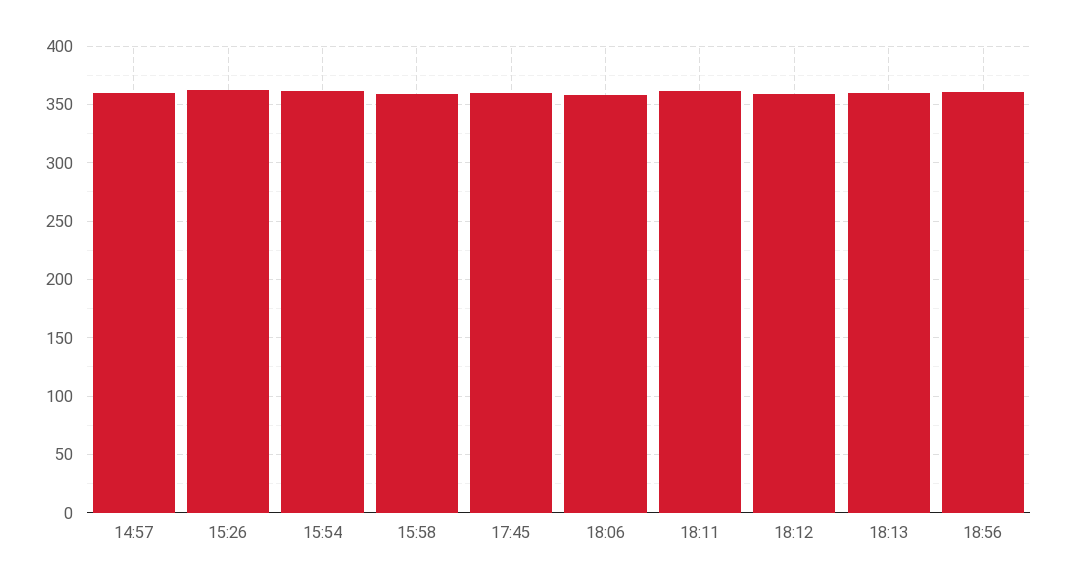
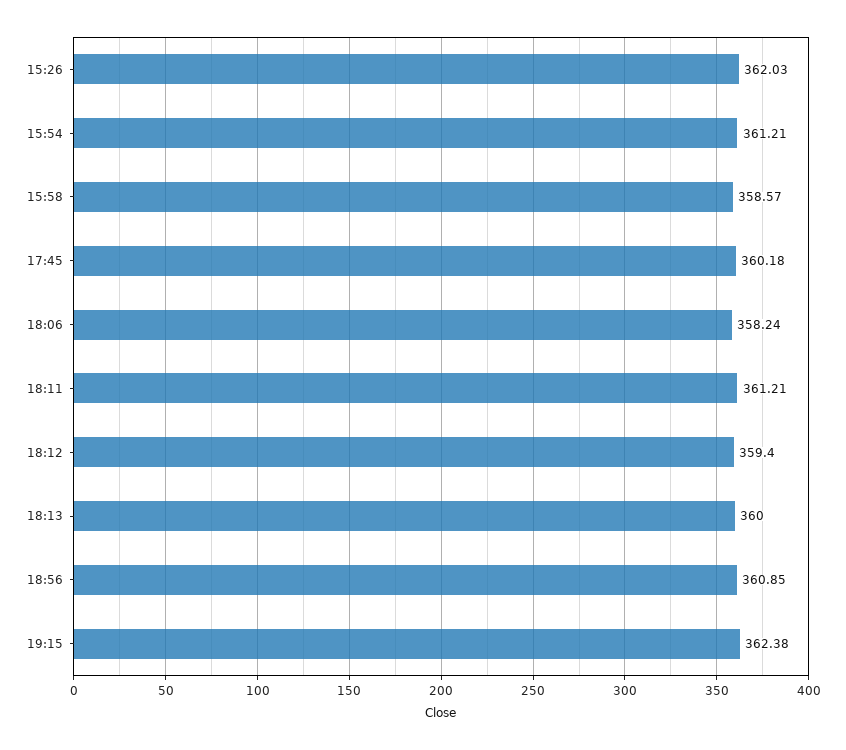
14:57: 360 -> none
19:15: none -> 362.38

